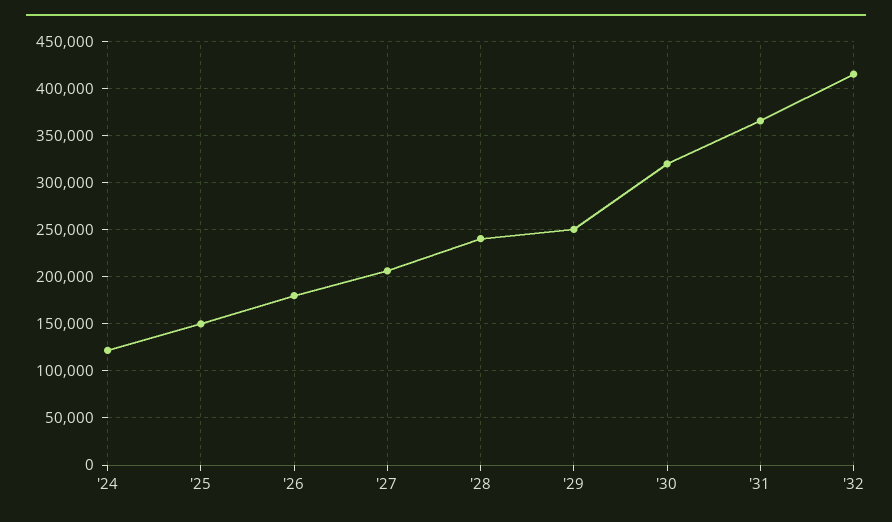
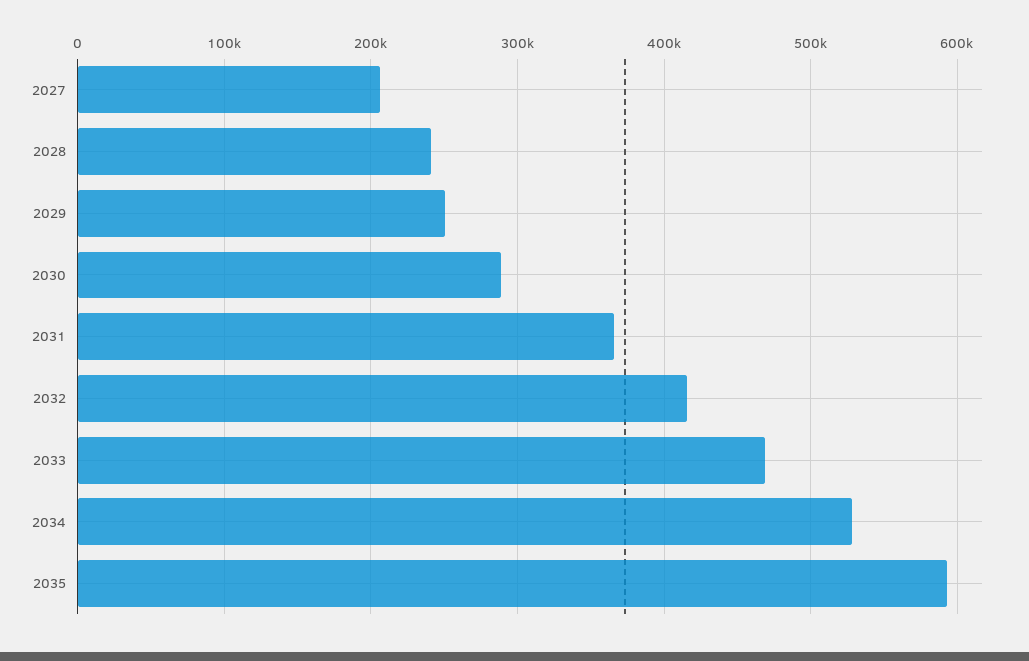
'24: 120000 -> none
'25: 150000 -> none
'26: 180000 -> none
'30: 320000 -> 290000
2033: none -> 470000
2034: none -> 530000
2035: none -> 590000

